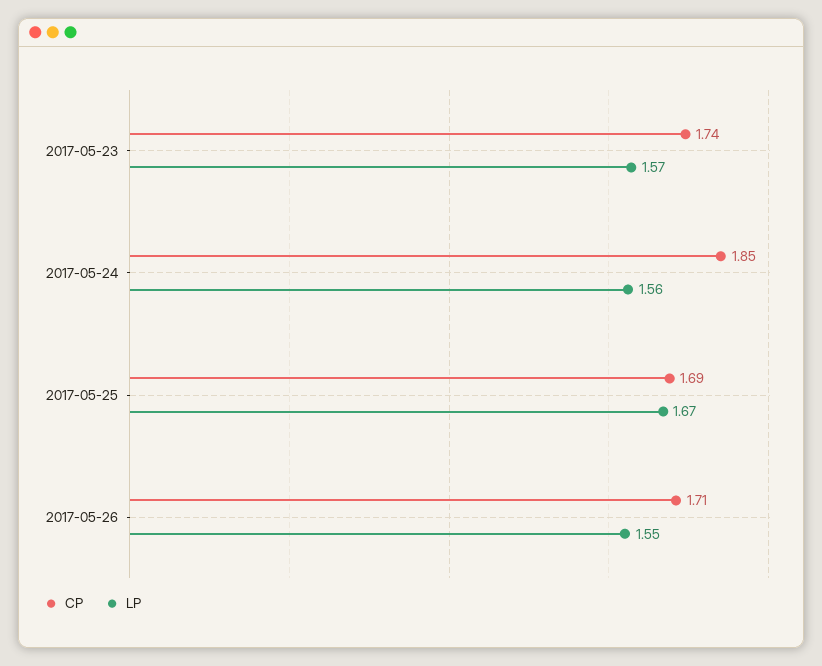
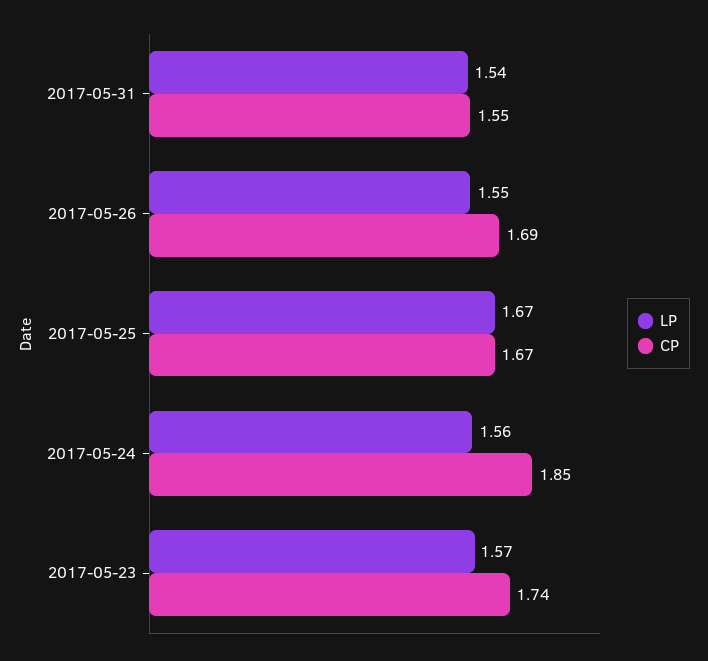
CP, 2017-05-25: 1.69 -> 1.67
CP, 2017-05-26: 1.71 -> 1.69
LP, 2017-05-31: none -> 1.54
CP, 2017-05-31: none -> 1.55

